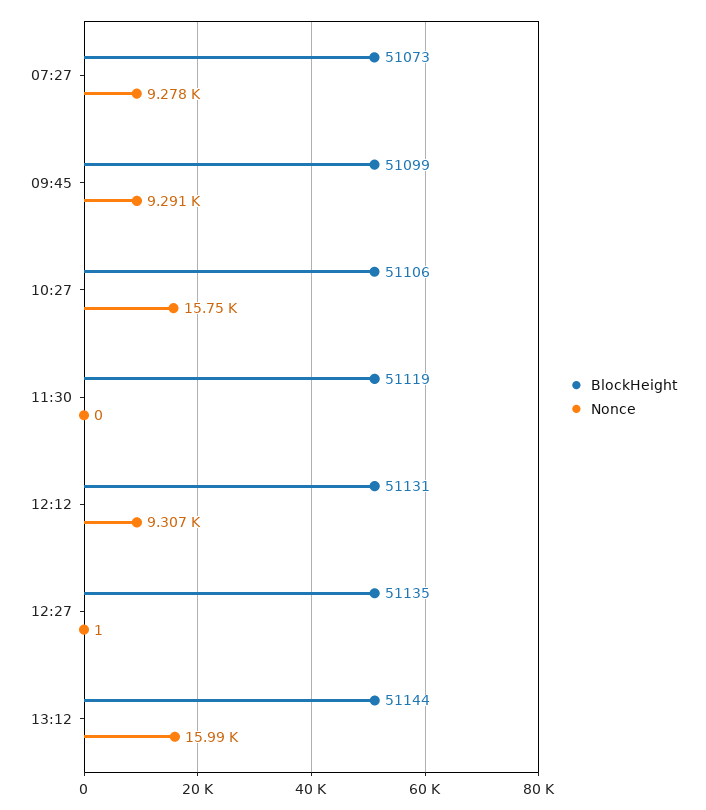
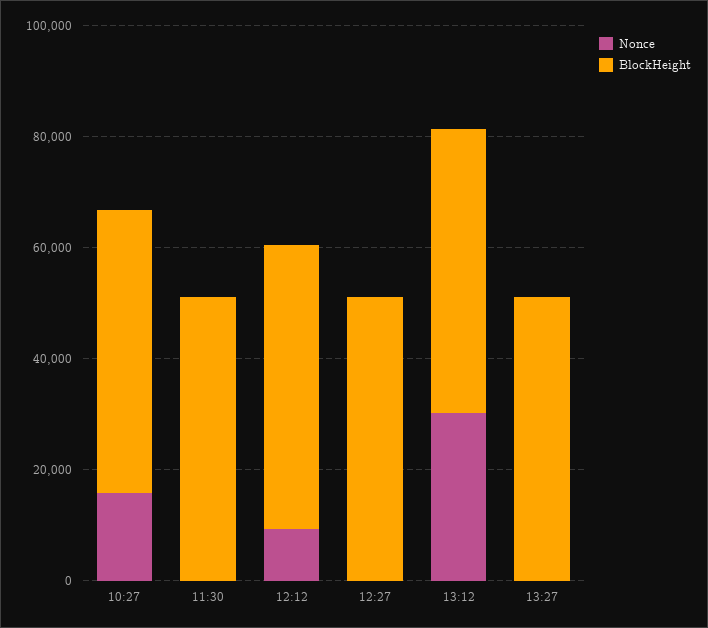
BlockHeight, 07:27: 51073 -> none
Nonce, 07:27: 9278 -> none
BlockHeight, 09:45: 51099 -> none
Nonce, 09:45: 9291 -> none
Nonce, 13:12: 15990 -> 30000
Nonce, 13:27: none -> 0
BlockHeight, 13:27: none -> 50000

